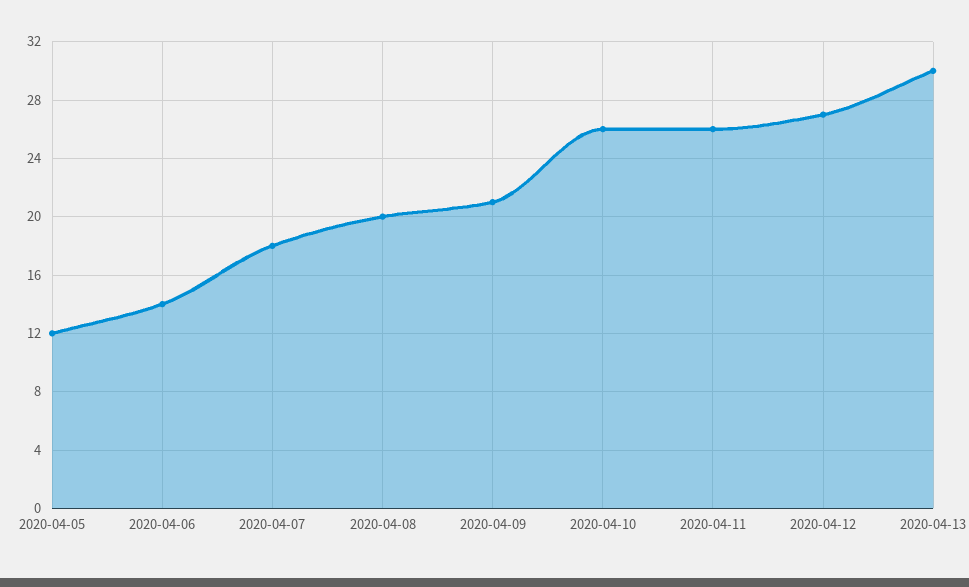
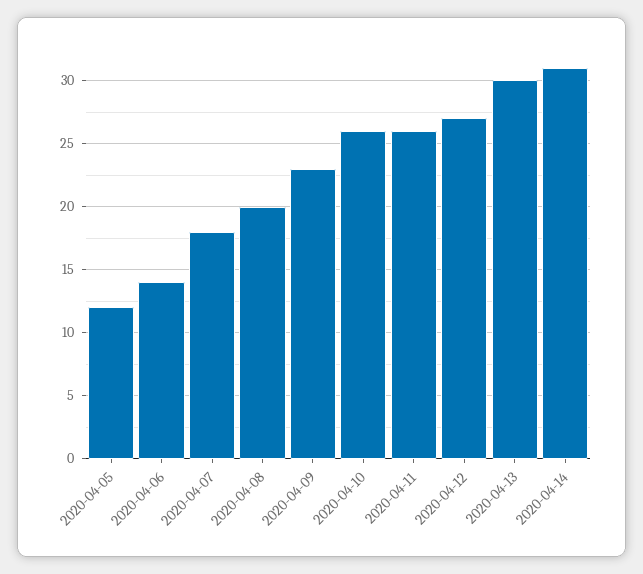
2020-04-09: 21 -> 23
2020-04-14: none -> 31

